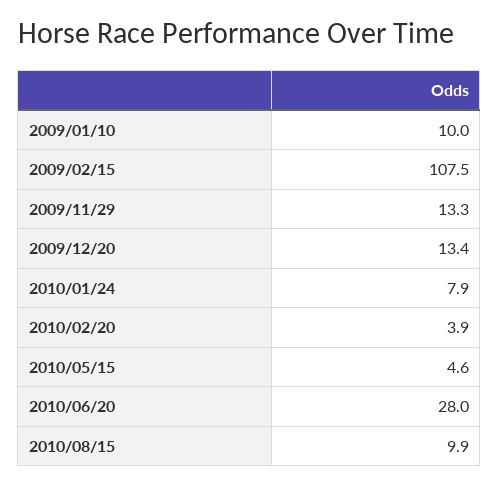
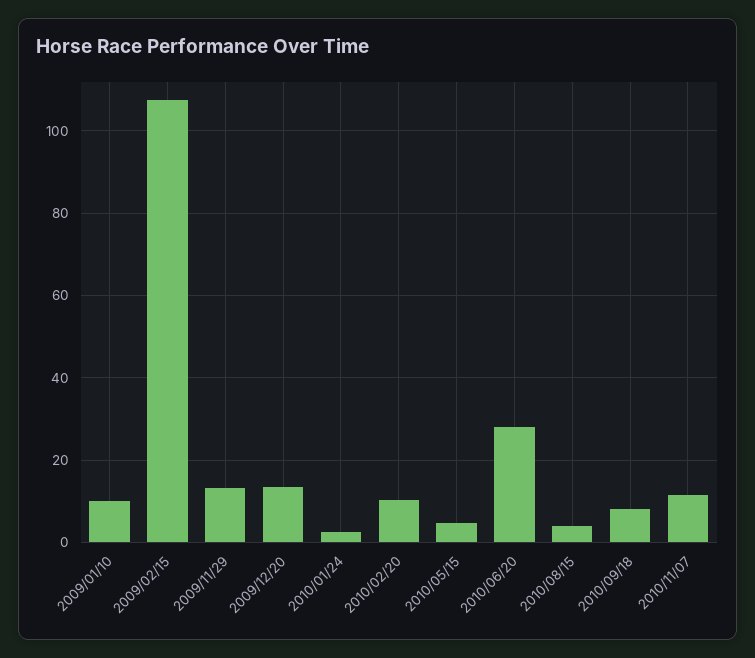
2010/01/24: 7.9 -> 2
2010/02/20: 3.9 -> 10
2010/08/15: 9.9 -> 4
2010/09/18: none -> 8
2010/11/07: none -> 12

